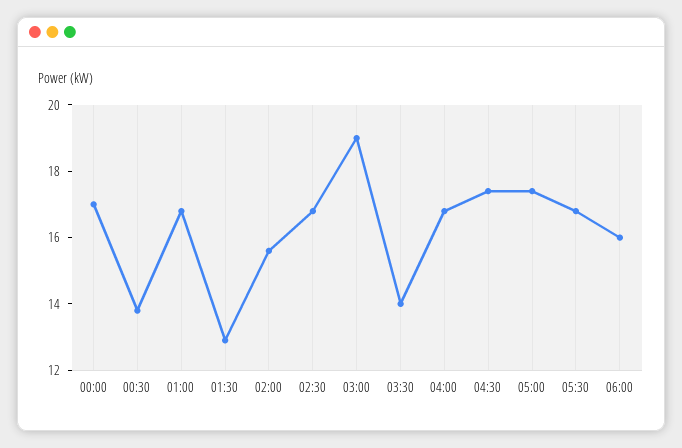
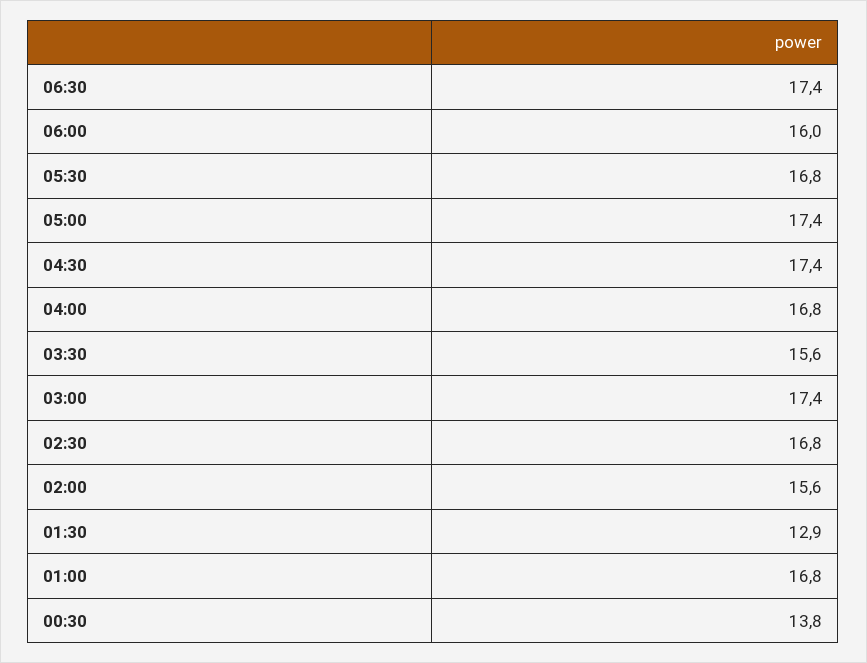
00:00: 17 -> none
03:00: 19 -> 17.4
03:30: 14 -> 15.6
06:30: none -> 17.4

